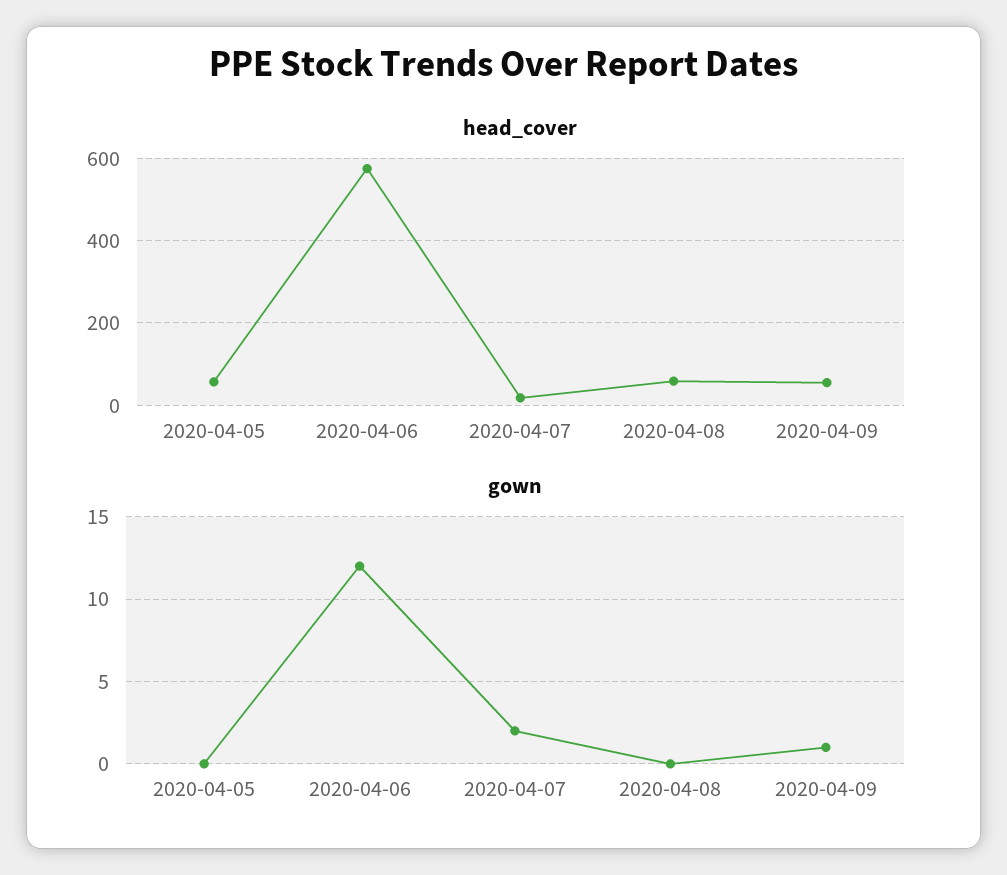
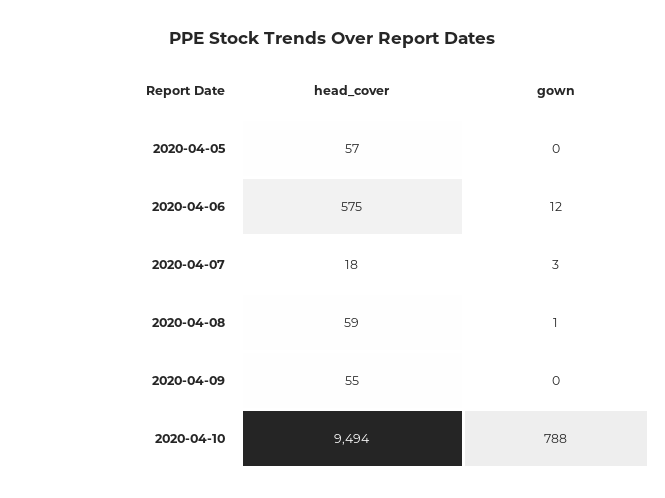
gown, 2020-04-07: 2 -> 3
gown, 2020-04-08: 0 -> 1
gown, 2020-04-09: 1 -> 0
head_cover, 2020-04-10: none -> 9494
gown, 2020-04-10: none -> 788

